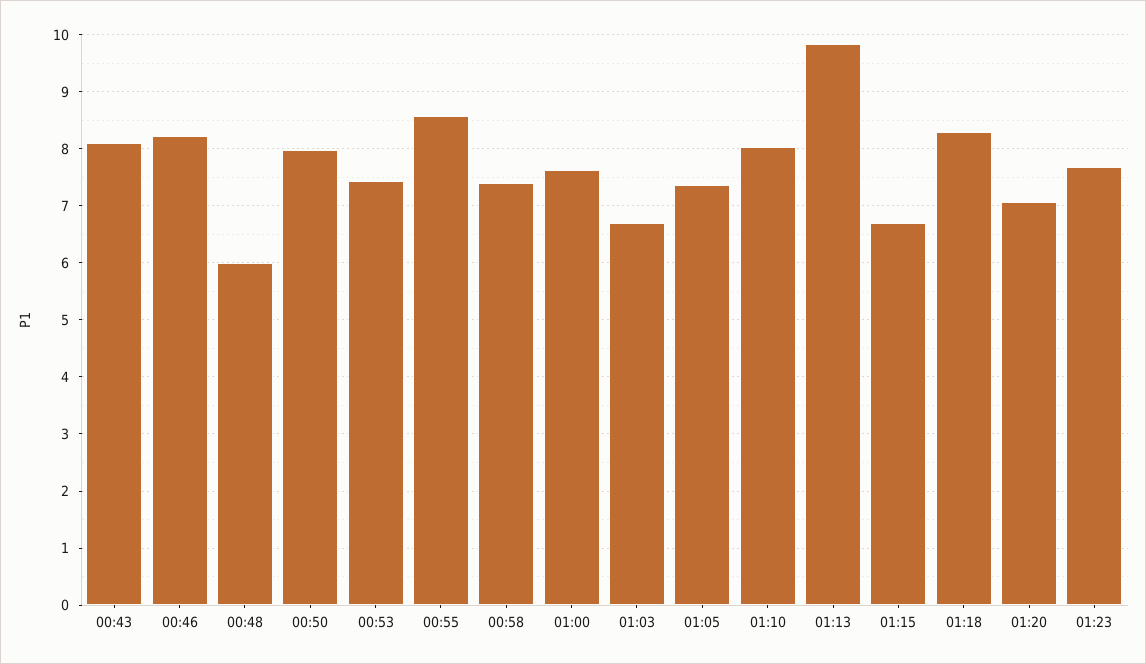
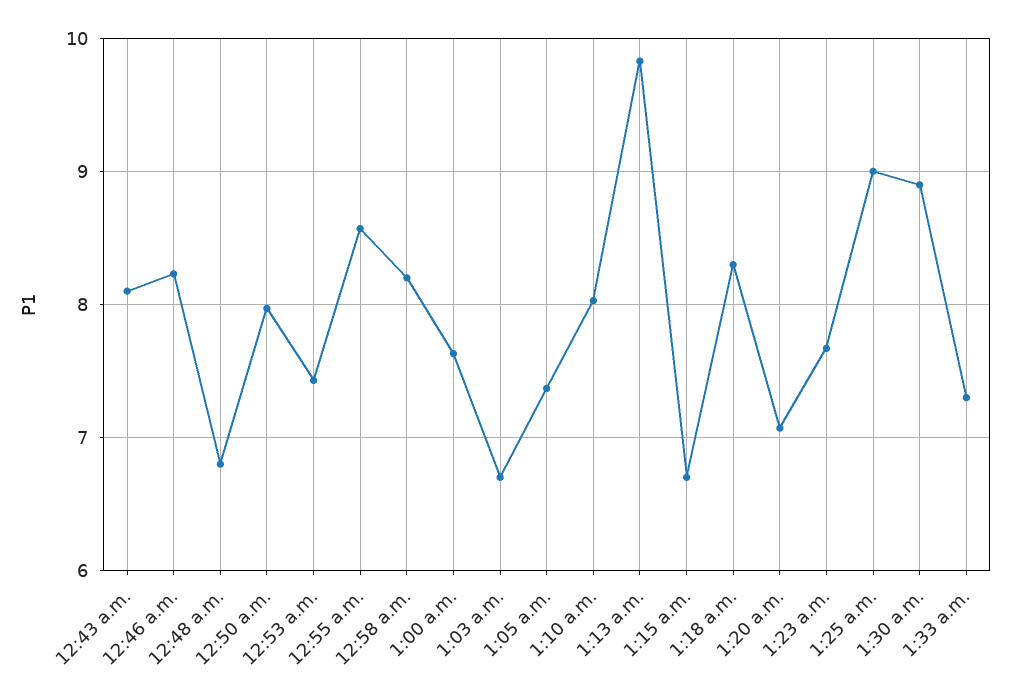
00:48: 6 -> 6.8
00:58: 7.4 -> 8.2
1:25 a.m.: none -> 9
1:30 a.m.: none -> 8.9
1:33 a.m.: none -> 7.3

